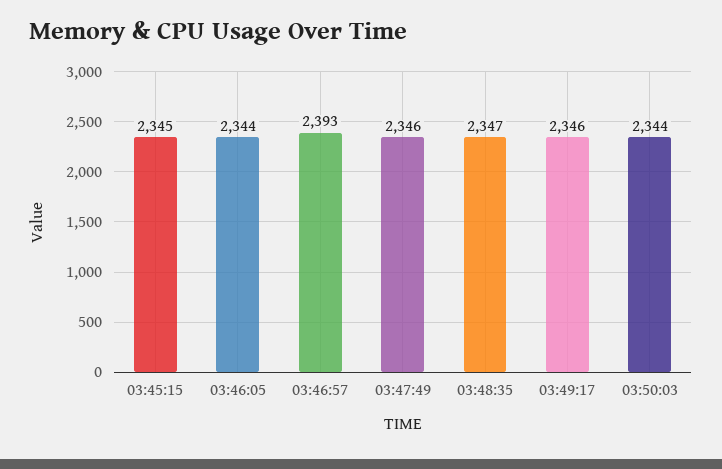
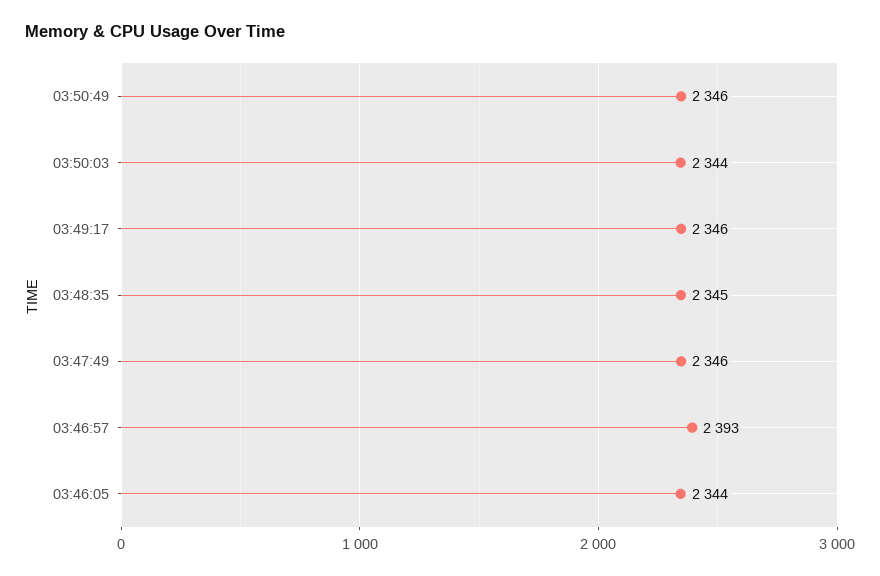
03:45:15: 2345 -> none
03:48:35: 2347 -> 2345
03:50:49: none -> 2346

